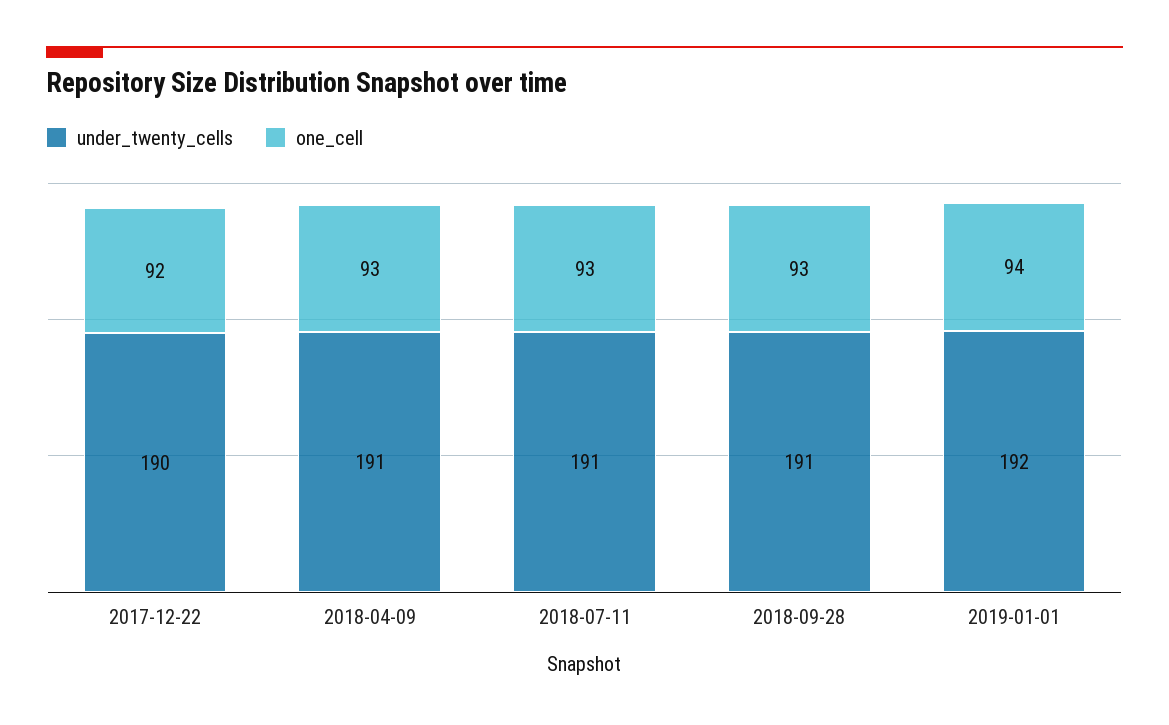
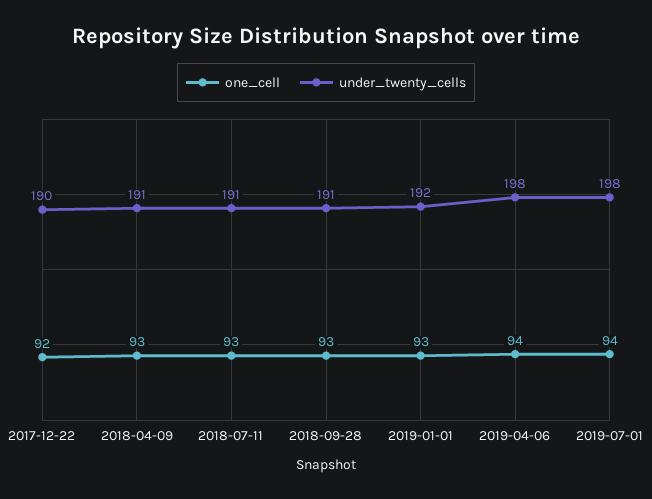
one_cell, 2019-01-01: 94 -> 93
one_cell, 2019-04-06: none -> 94
under_twenty_cells, 2019-04-06: none -> 198
one_cell, 2019-07-01: none -> 94
under_twenty_cells, 2019-07-01: none -> 198

